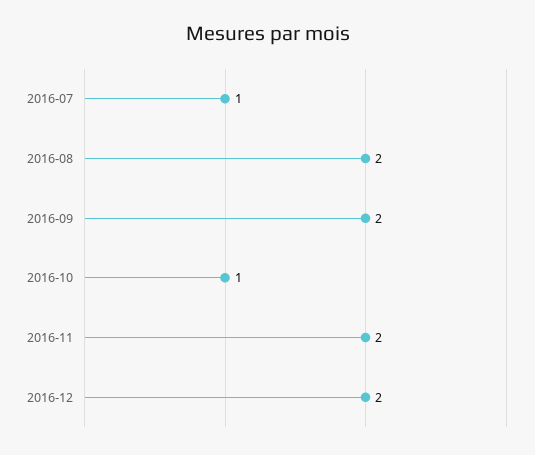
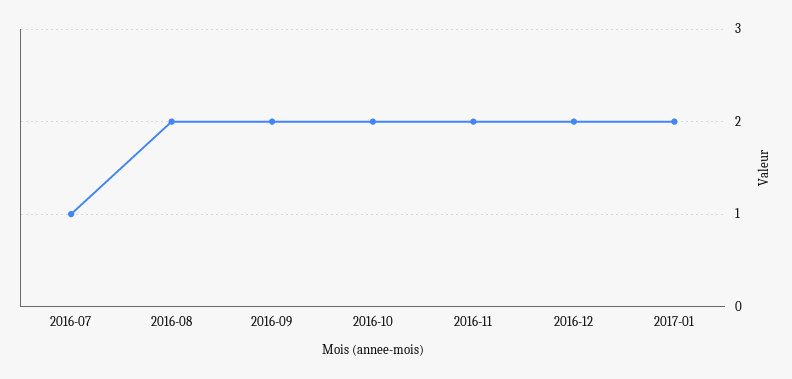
2016-10: 1 -> 2
2017-01: none -> 2

